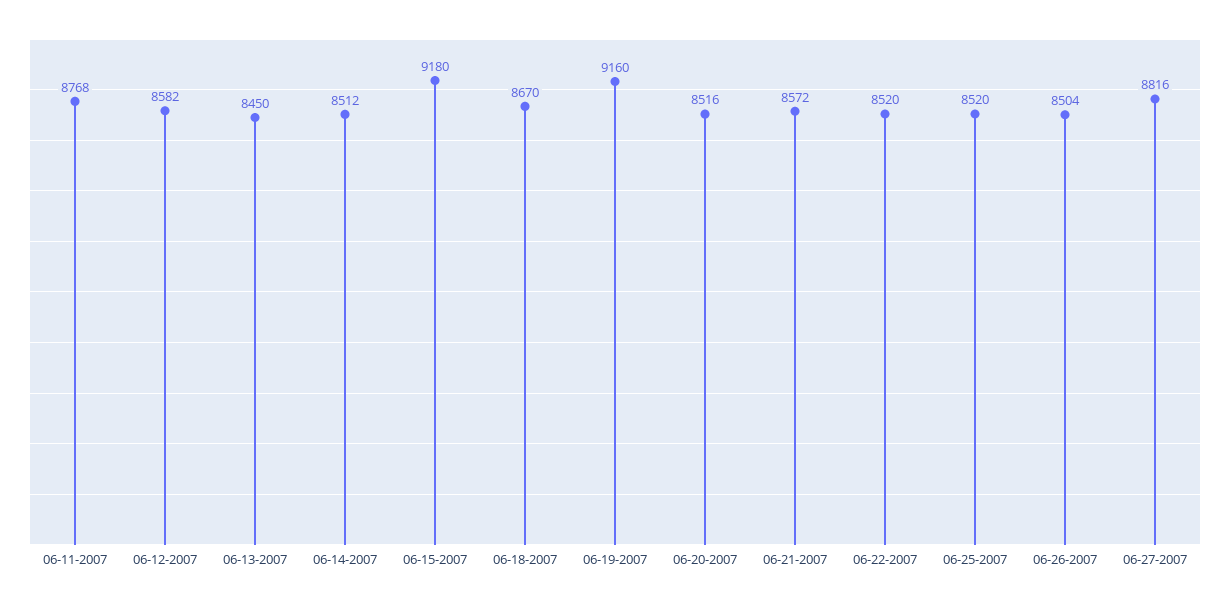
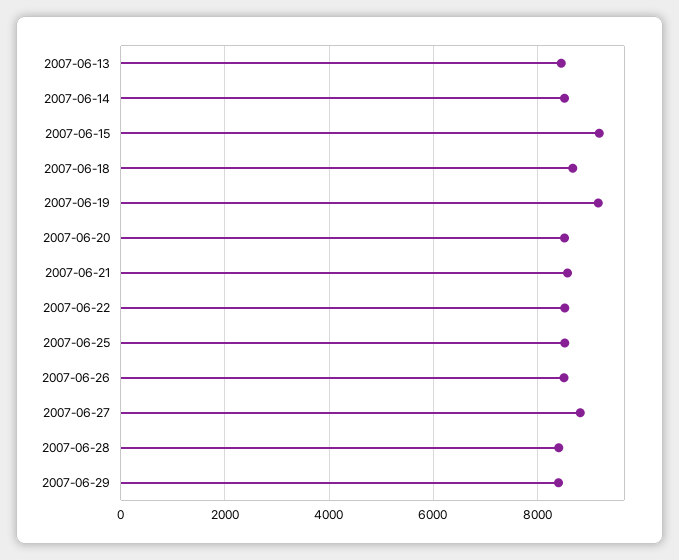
06-11-2007: 8768 -> none
06-12-2007: 8582 -> none
2007-06-28: none -> 8400
2007-06-29: none -> 8400

